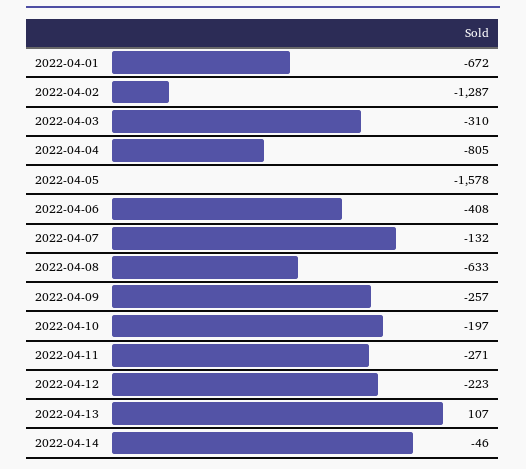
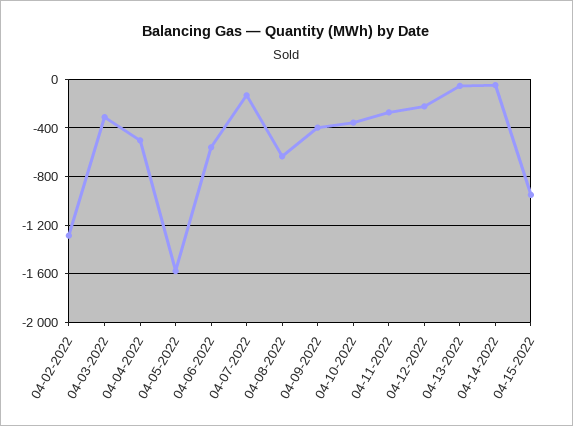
2022-04-01: -672 -> none
2022-04-04: -805 -> -500
2022-04-06: -408 -> -550
2022-04-09: -257 -> -400
2022-04-10: -197 -> -350
2022-04-13: 107 -> -50
04-15-2022: none -> -950

